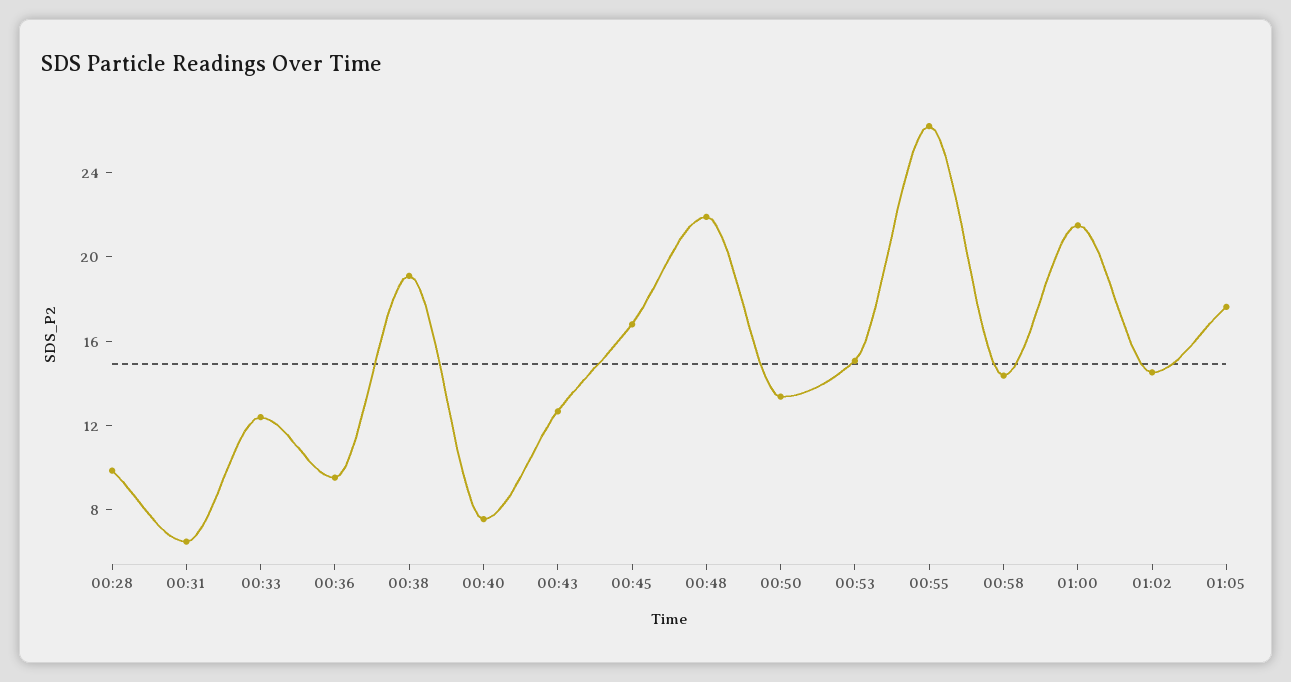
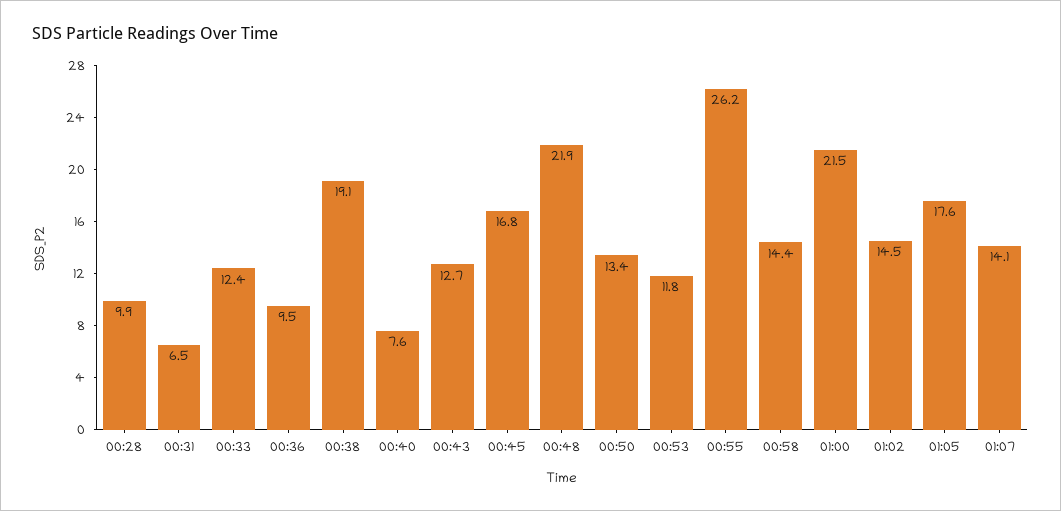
00:53: 15 -> 11.8
01:07: none -> 14.1

